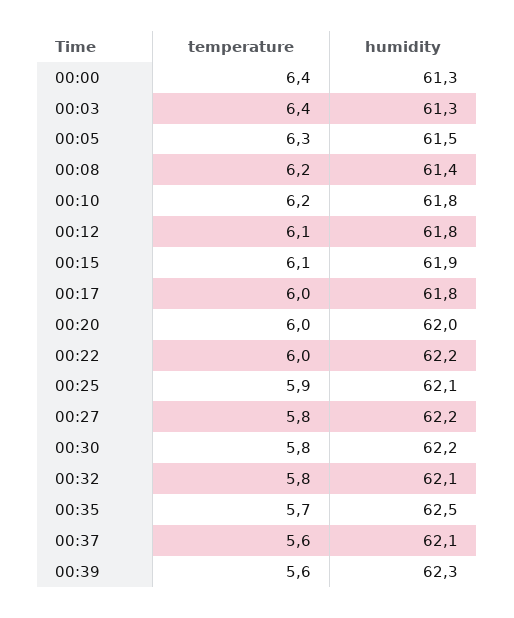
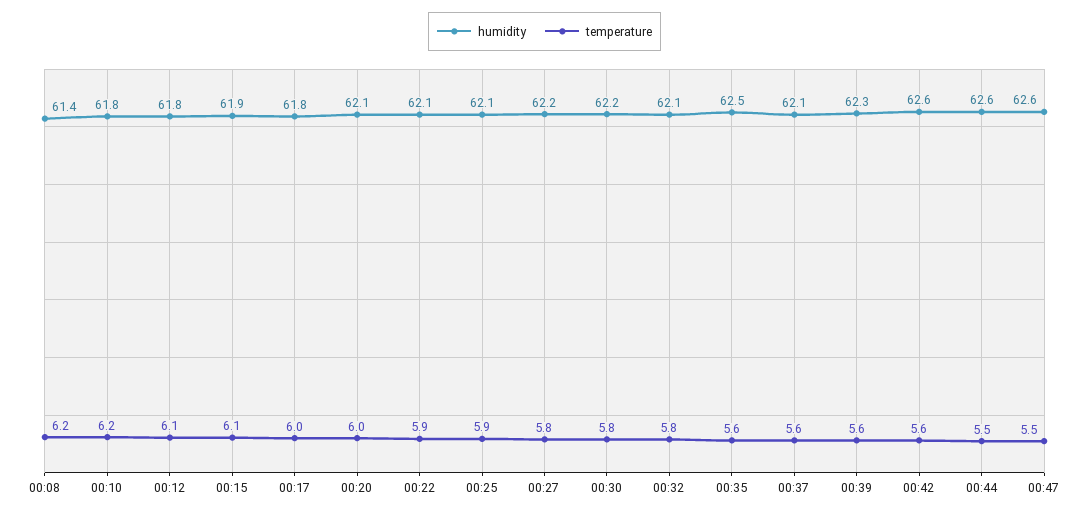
temperature, 00:00: 6.4 -> none
humidity, 00:00: 61.3 -> none
temperature, 00:03: 6.4 -> none
humidity, 00:03: 61.3 -> none
temperature, 00:05: 6.3 -> none
humidity, 00:05: 61.5 -> none
humidity, 00:20: 62 -> 62.1
temperature, 00:22: 6 -> 5.9
humidity, 00:22: 62.2 -> 62.1
temperature, 00:35: 5.7 -> 5.6
humidity, 00:42: none -> 62.6
temperature, 00:42: none -> 5.6
humidity, 00:44: none -> 62.6
temperature, 00:44: none -> 5.5
humidity, 00:47: none -> 62.6
temperature, 00:47: none -> 5.5

